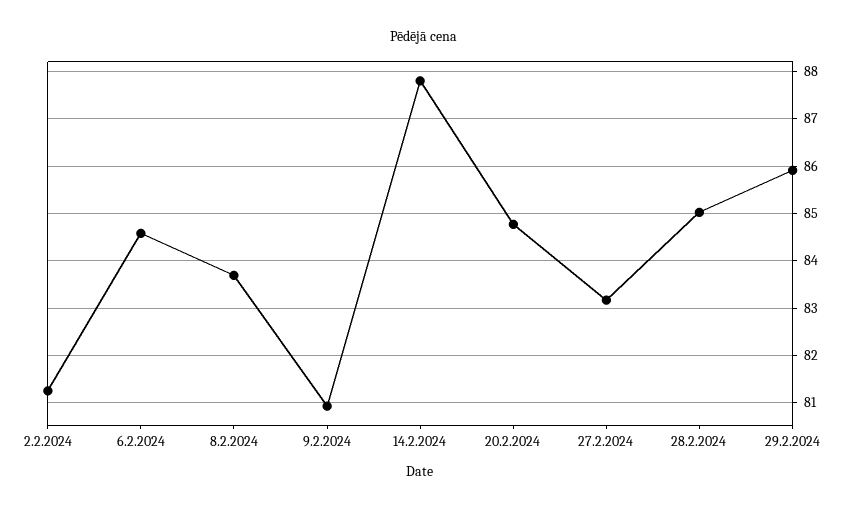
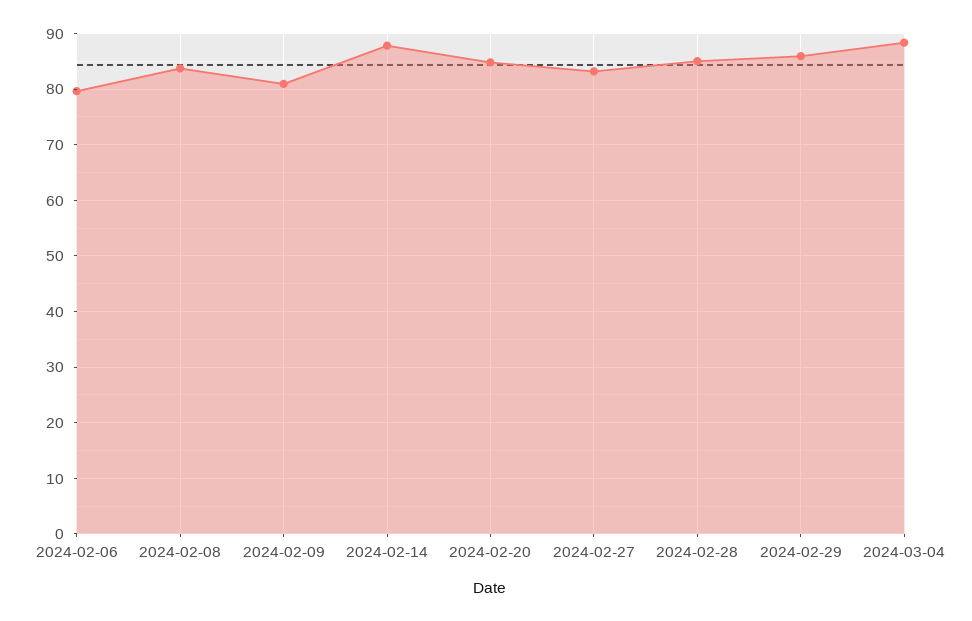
2.2.2024: 81.2 -> none
6.2.2024: 84.6 -> 80
2024-03-04: none -> 88

